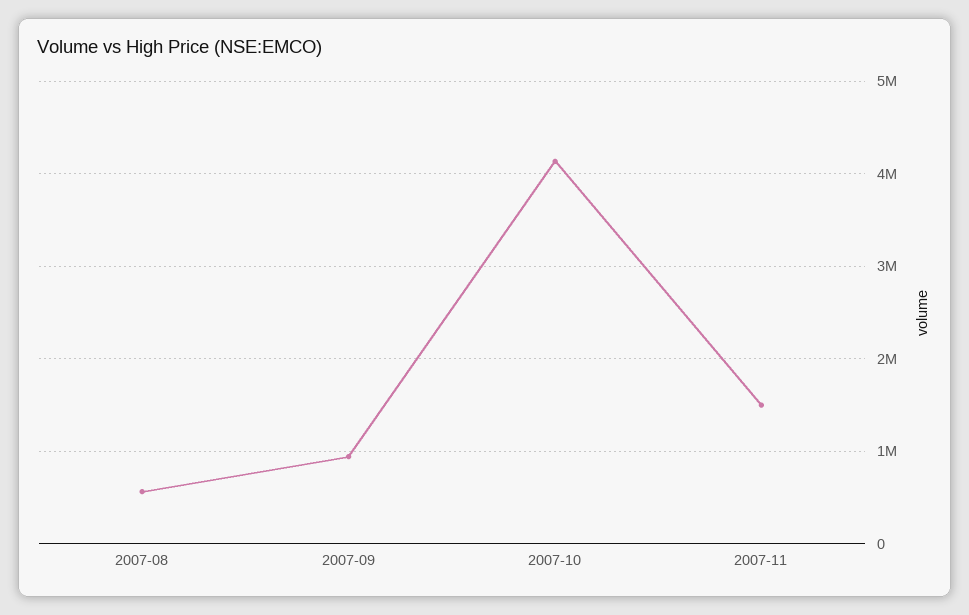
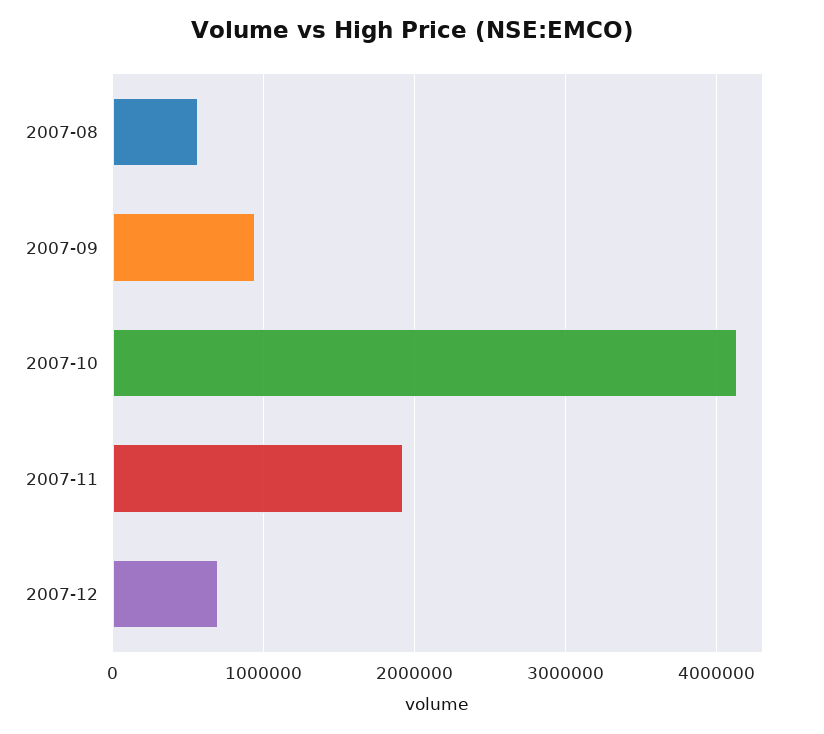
2007-11: 1500000 -> 1900000
2007-12: none -> 700000

